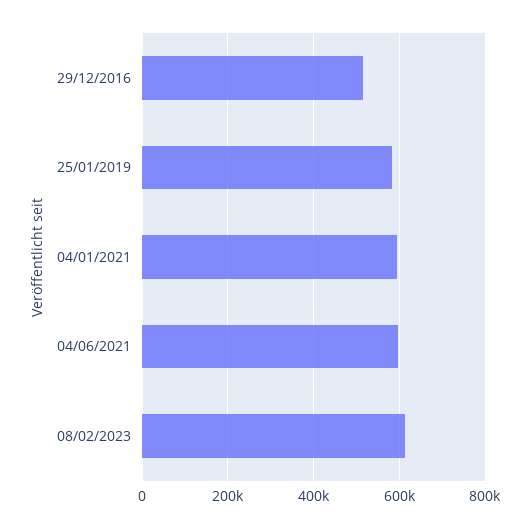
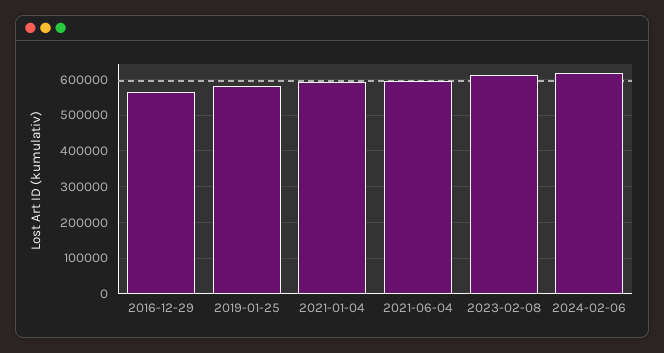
29/12/2016: 520000 -> 560000
2024-02-06: none -> 620000

